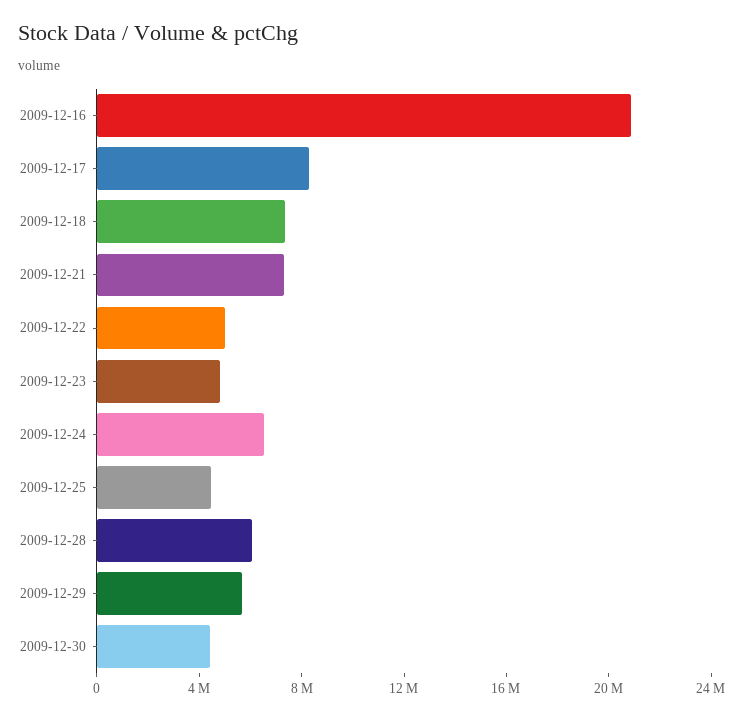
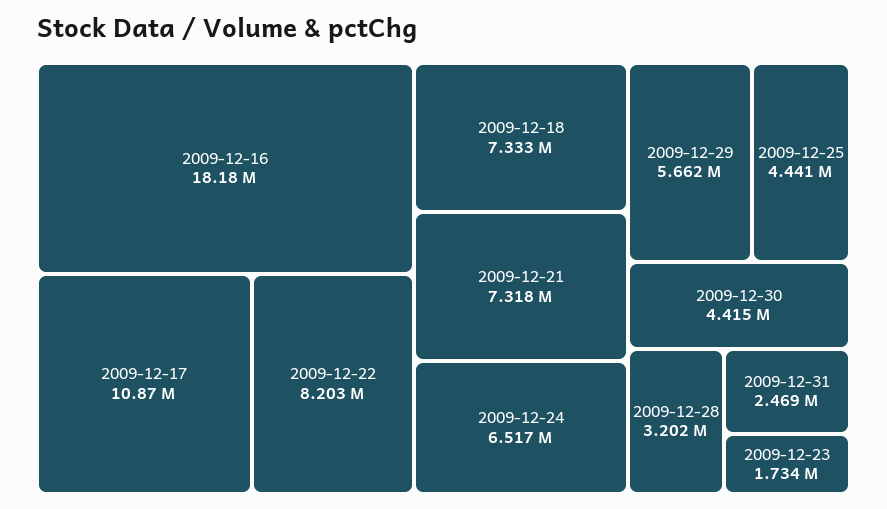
2009-12-16: 21000000 -> 18180000
2009-12-17: 8000000 -> 10870000
2009-12-22: 5000000 -> 8203000
2009-12-23: 5000000 -> 1734000
2009-12-28: 6000000 -> 3202000
2009-12-31: none -> 2469000

